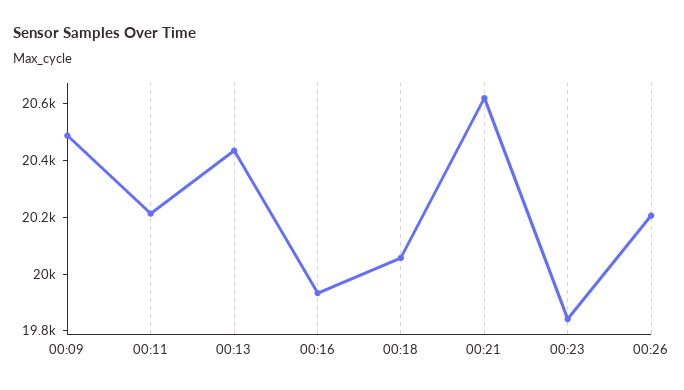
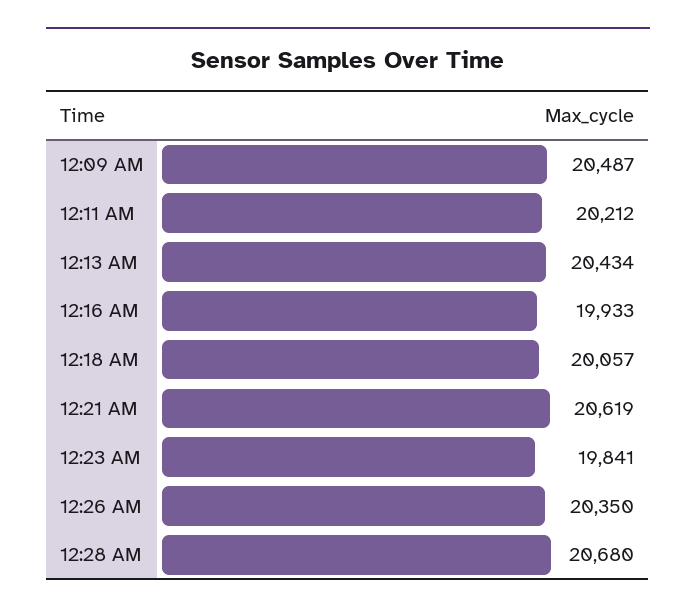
00:26: 20200 -> 20350
12:28 AM: none -> 20680

